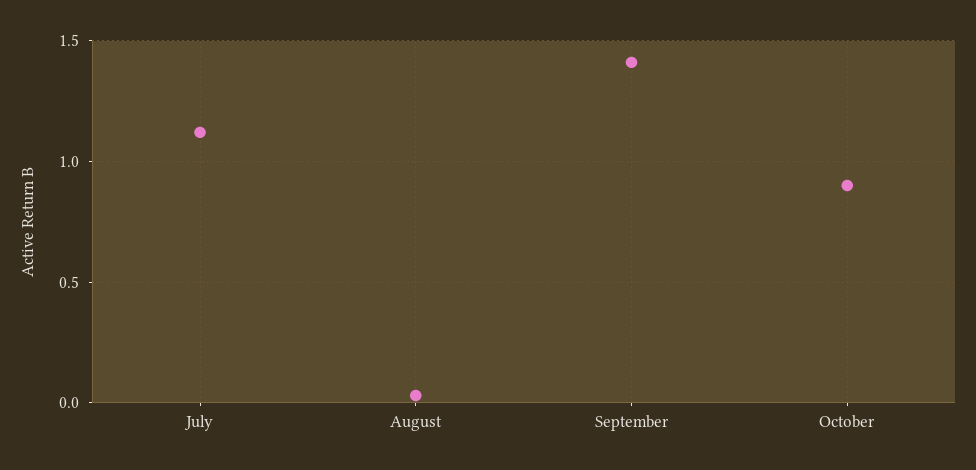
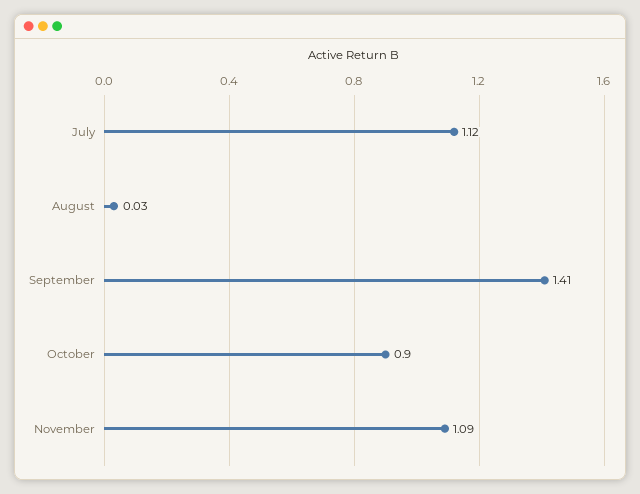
November: none -> 1.09

